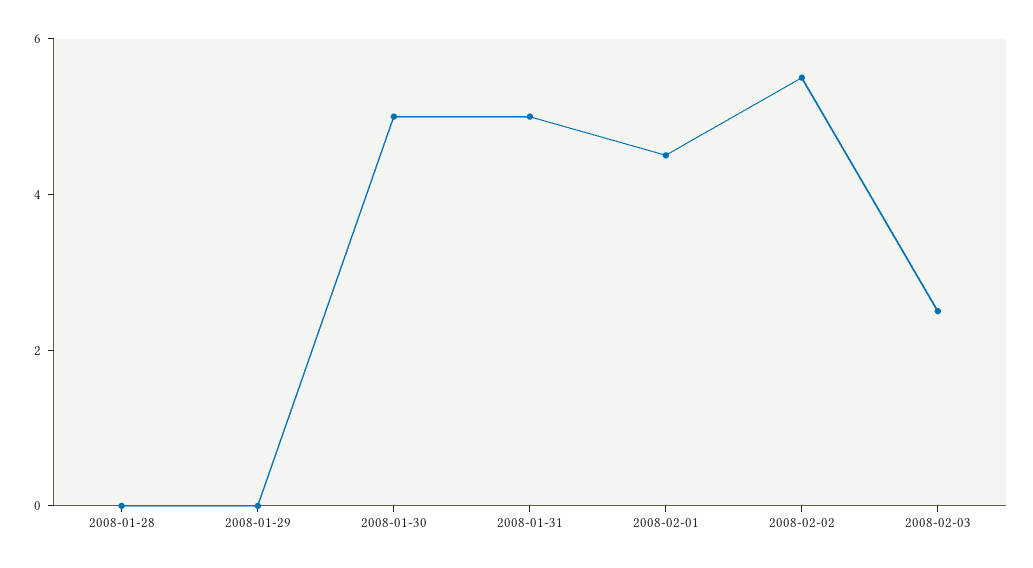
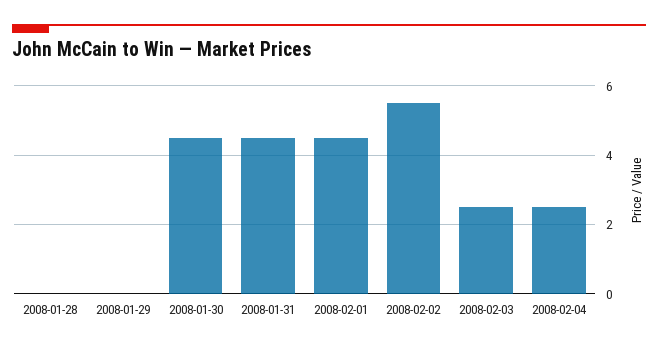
2008-01-30: 5 -> 4.5
2008-01-31: 5 -> 4.5
2008-02-04: none -> 2.5

